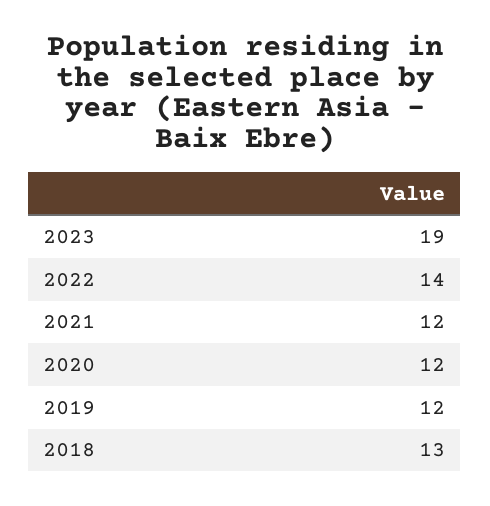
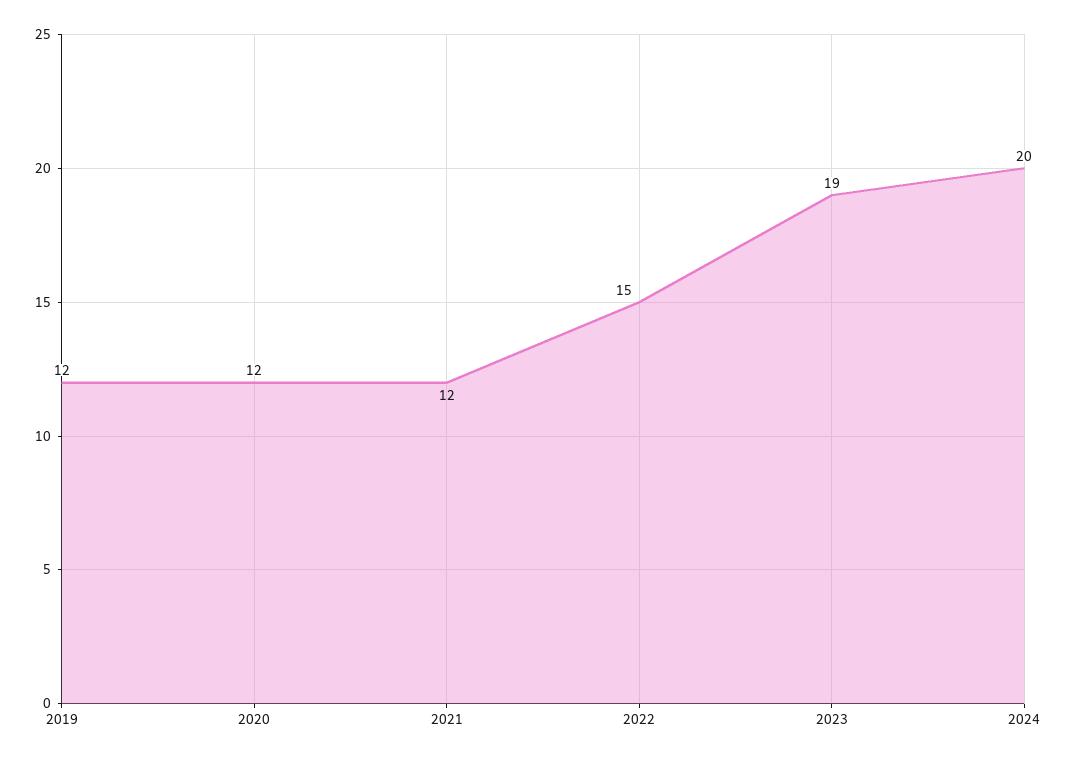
2022: 14 -> 15
2018: 13 -> none
2024: none -> 20

